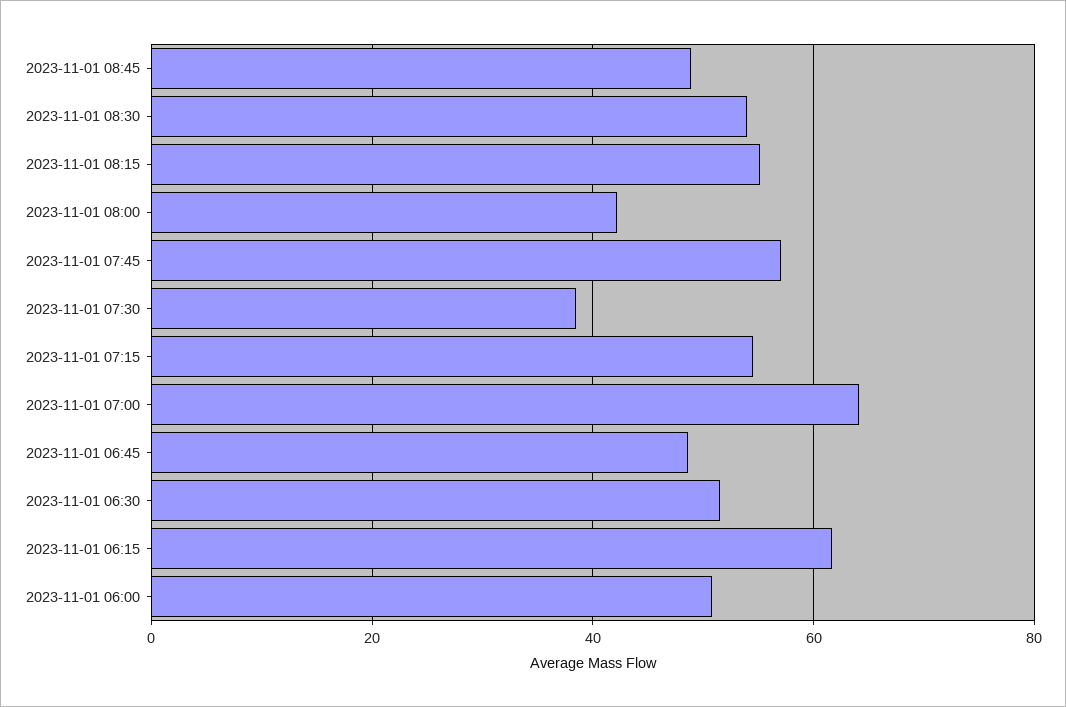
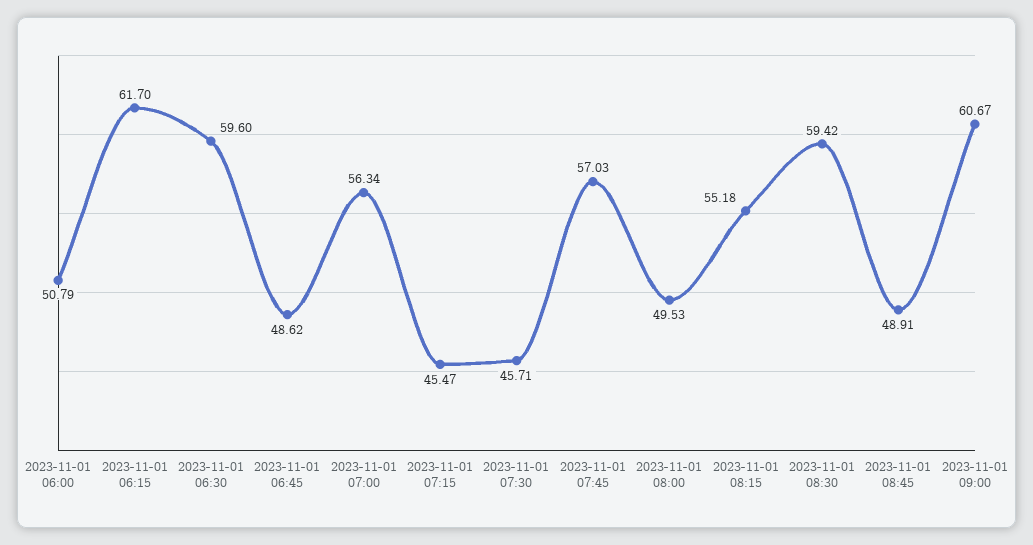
2023-11-01 08:30: 54 -> 59.42
2023-11-01 08:00: 42 -> 49.53
2023-11-01 07:30: 38 -> 45.71
2023-11-01 07:15: 54 -> 45.47
2023-11-01 07:00: 64 -> 56.34
2023-11-01 06:30: 52 -> 59.6
2023-11-01 09:00: none -> 60.67

